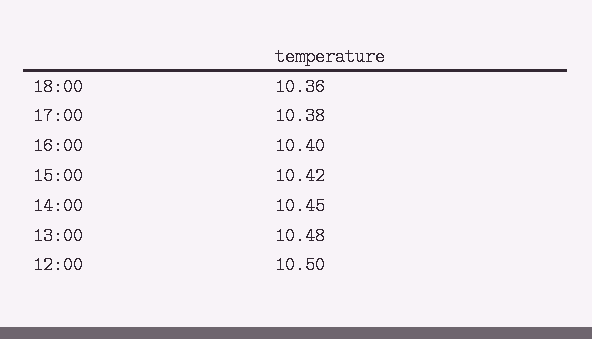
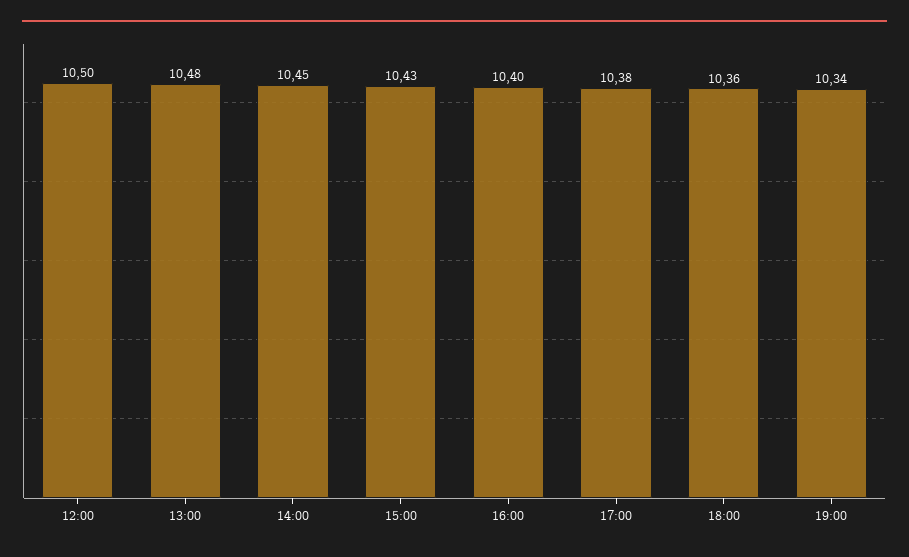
15:00: 10.42 -> 10.43
19:00: none -> 10.34

